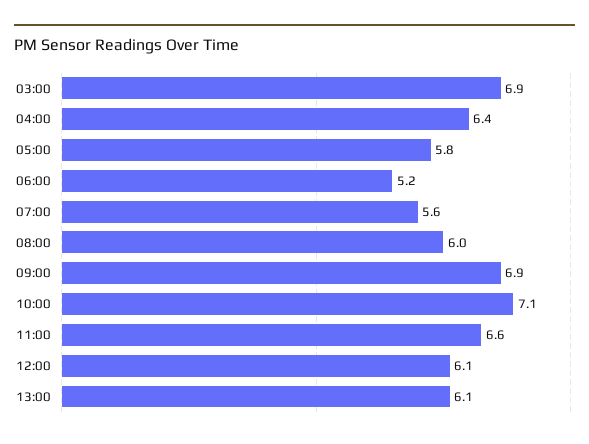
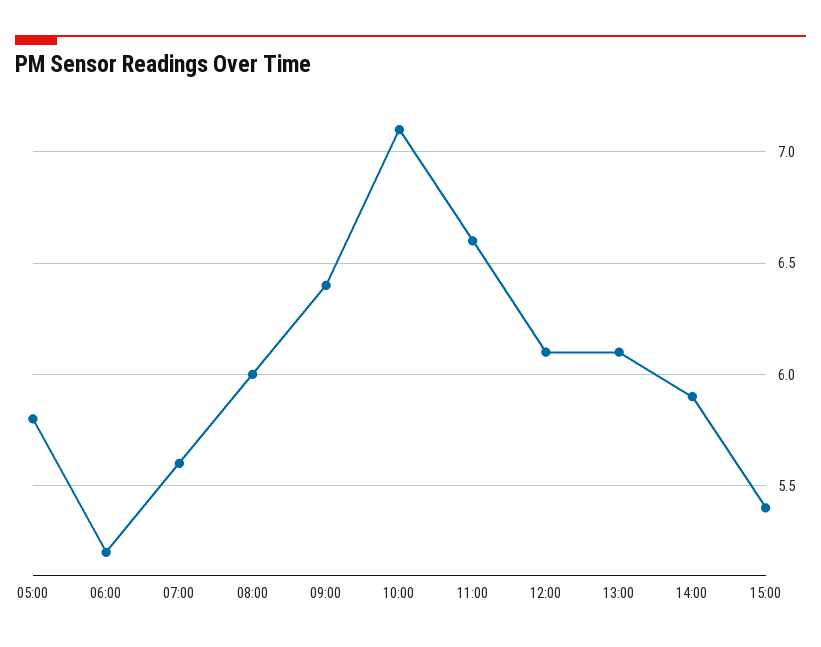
03:00: 6.9 -> none
04:00: 6.4 -> none
09:00: 6.9 -> 6.4
14:00: none -> 5.9
15:00: none -> 5.4

